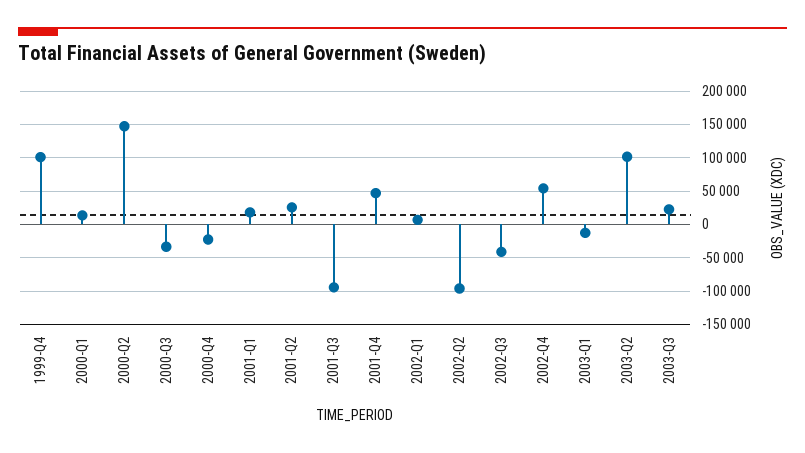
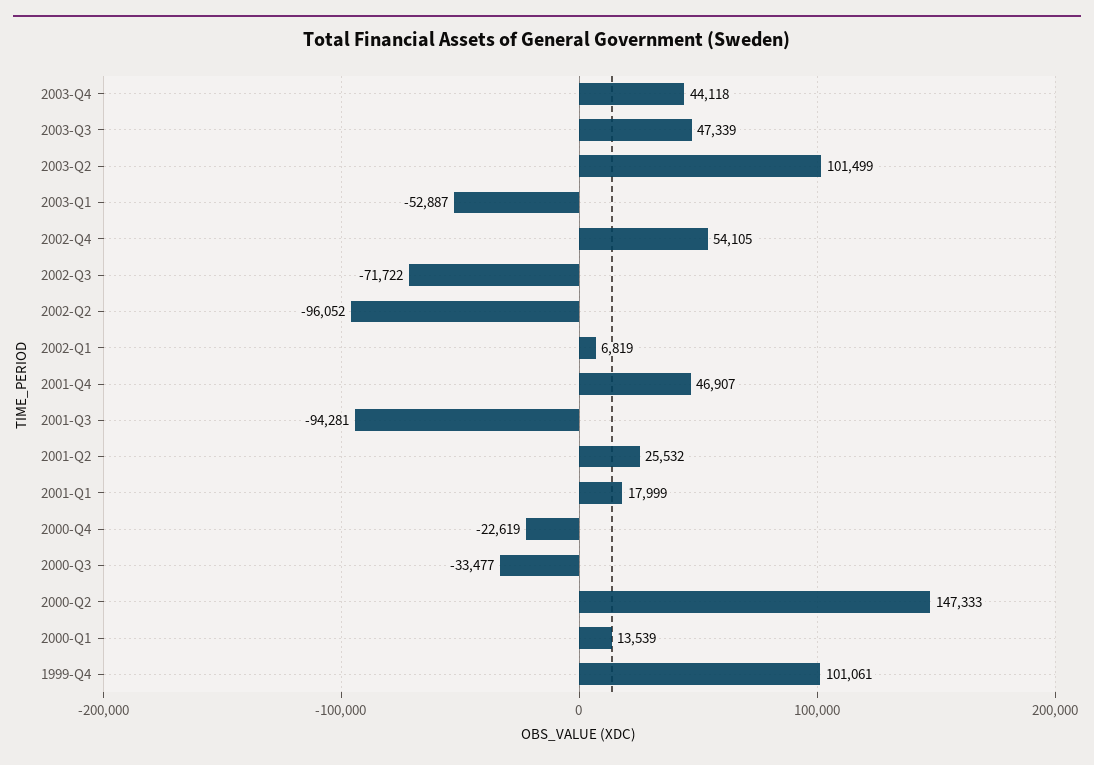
2002-Q3: -40000 -> -71722
2003-Q1: -10000 -> -52887
2003-Q3: 20000 -> 47339
2003-Q4: none -> 44118

